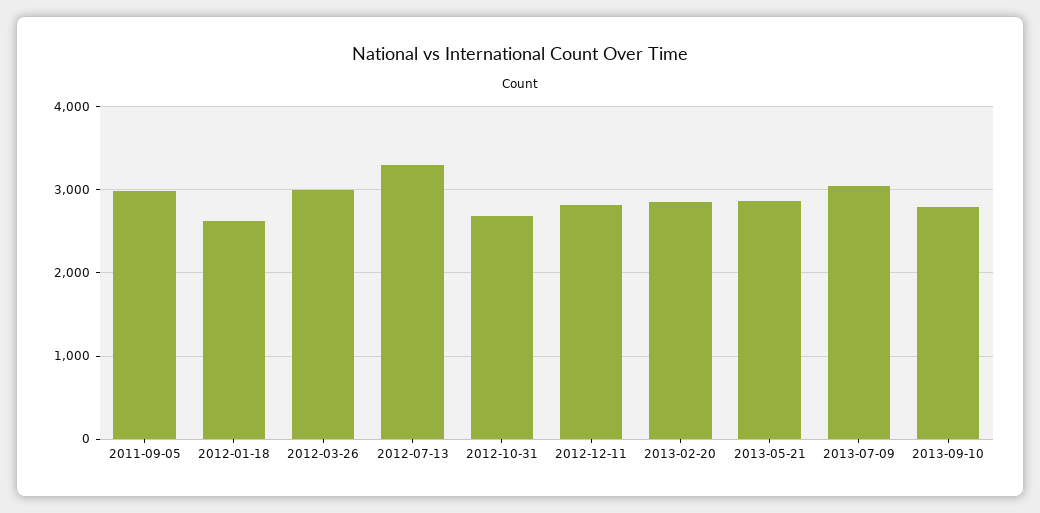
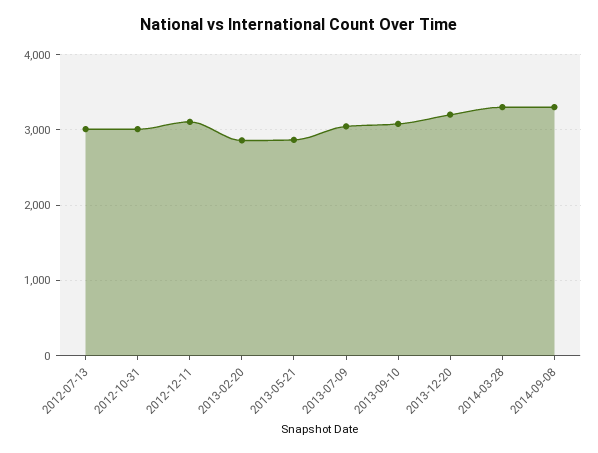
2011-09-05: 3000 -> none
2012-01-18: 2600 -> none
2012-03-26: 3000 -> none
2012-07-13: 3300 -> 3000
2012-10-31: 2700 -> 3000
2012-12-11: 2800 -> 3100
2013-09-10: 2800 -> 3100
2013-12-20: none -> 3200
2014-03-28: none -> 3300
2014-09-08: none -> 3300

